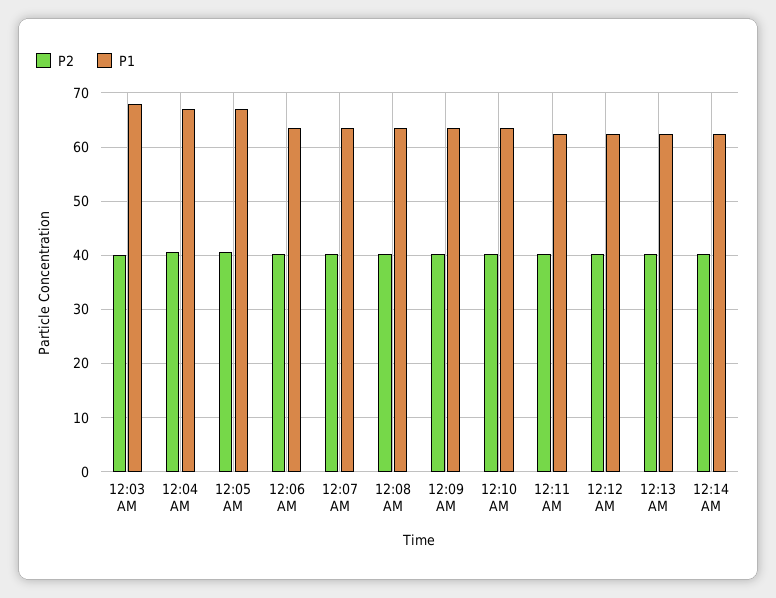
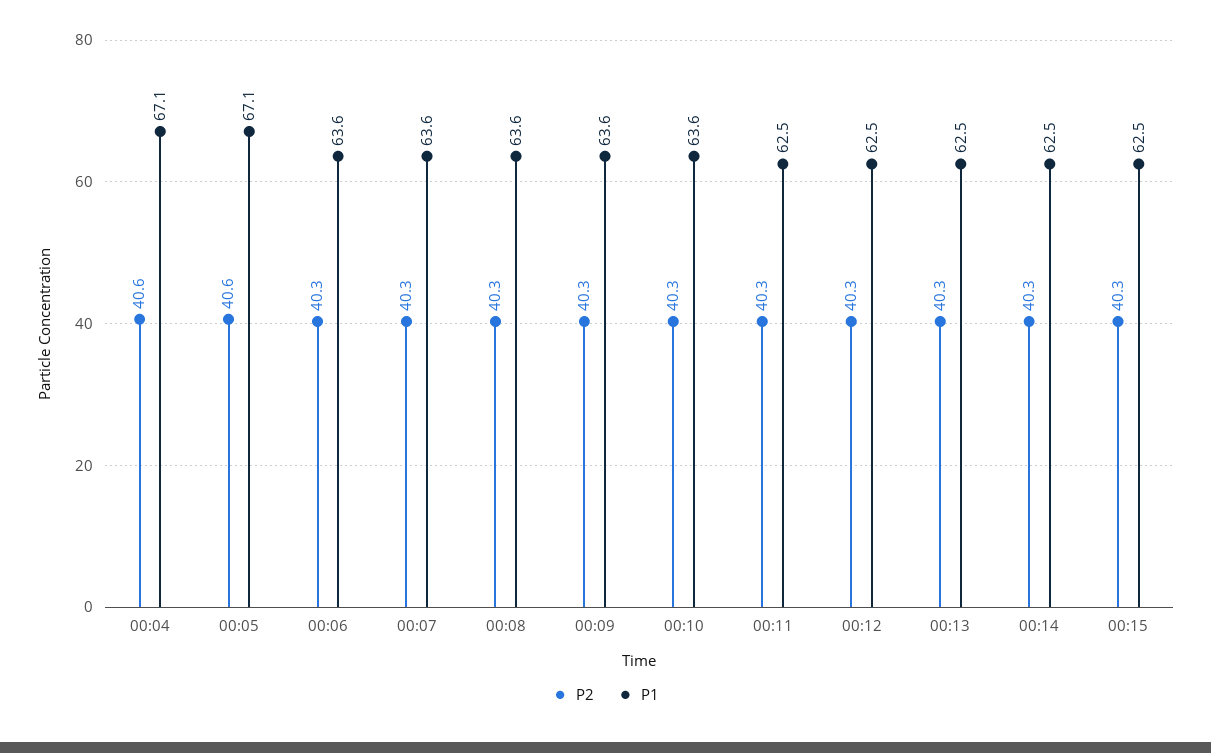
P2, 12:03 AM: 40 -> none
P1, 12:03 AM: 68 -> none
P2, 00:15: none -> 40.3
P1, 00:15: none -> 62.5

